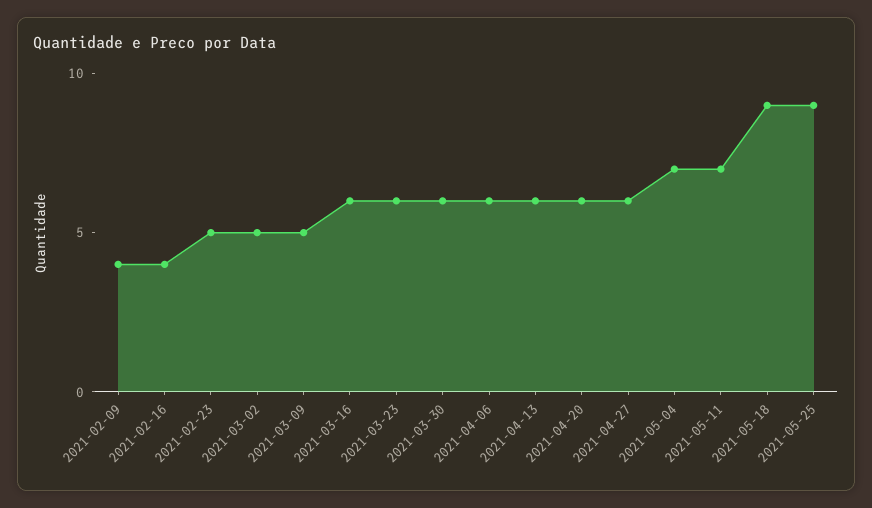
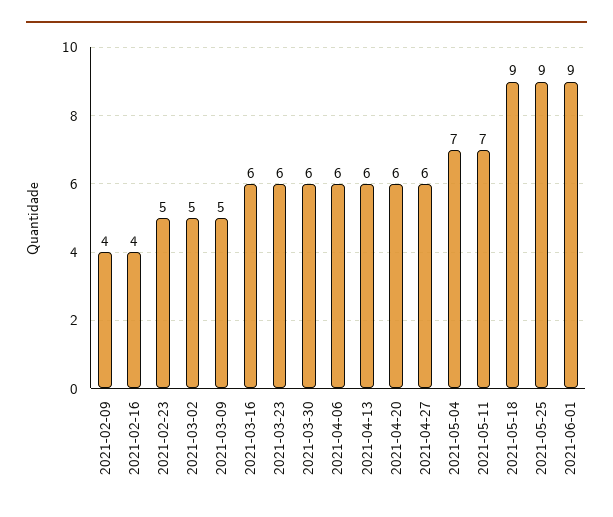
2021-06-01: none -> 9

